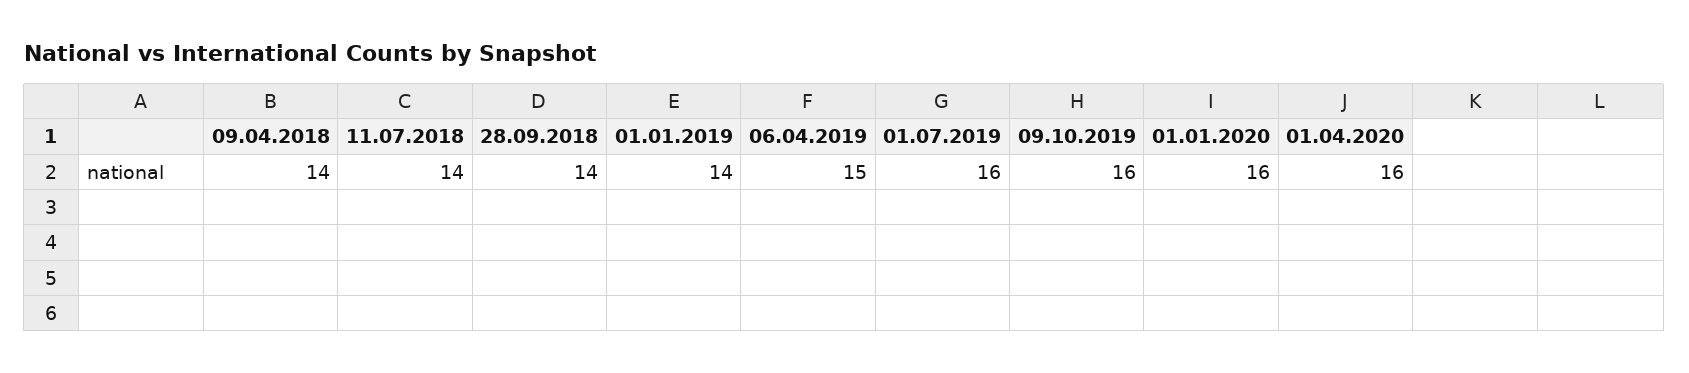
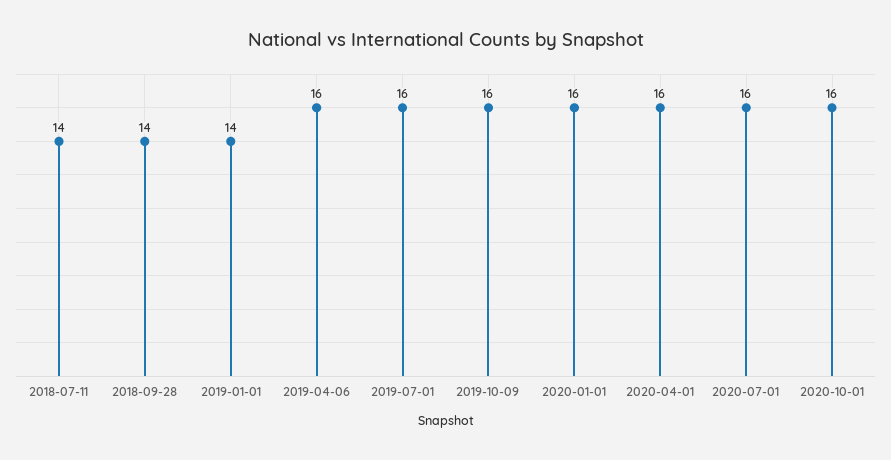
09.04.2018: 14 -> none
06.04.2019: 15 -> 16
2020-07-01: none -> 16
2020-10-01: none -> 16

